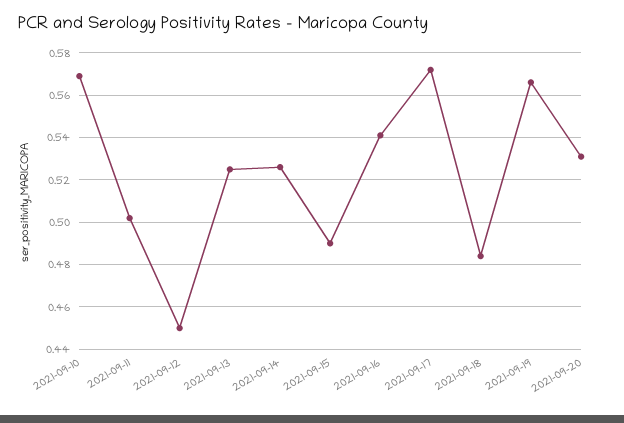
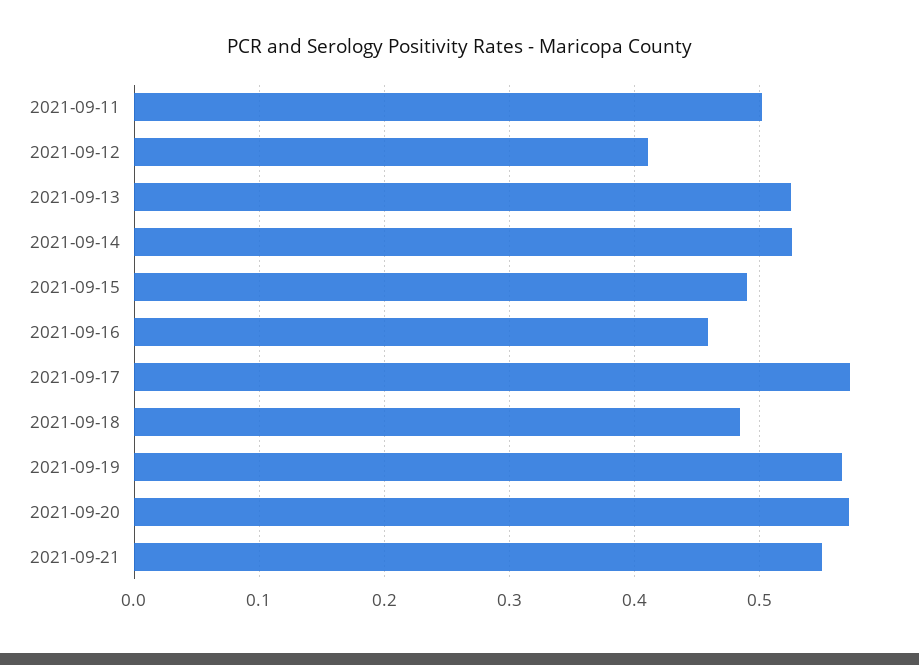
2021-09-10: 0.57 -> none
2021-09-12: 0.45 -> 0.41
2021-09-16: 0.54 -> 0.46
2021-09-20: 0.53 -> 0.57
2021-09-21: none -> 0.55

